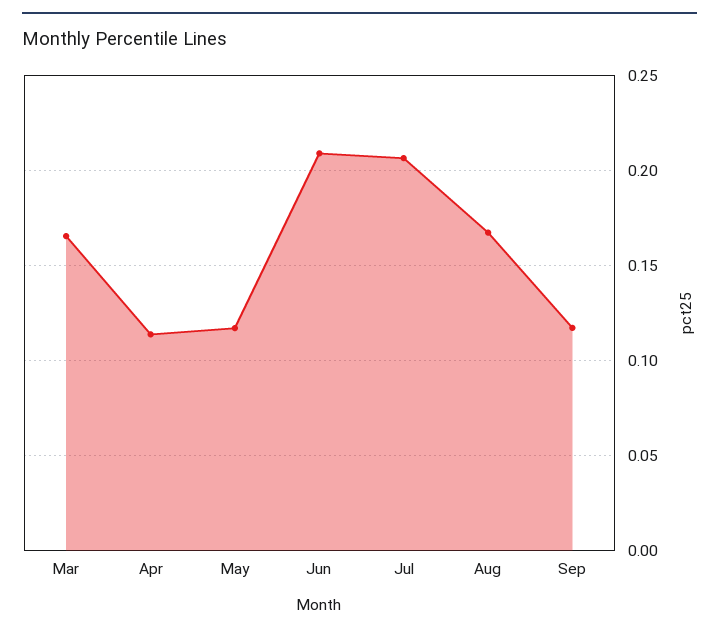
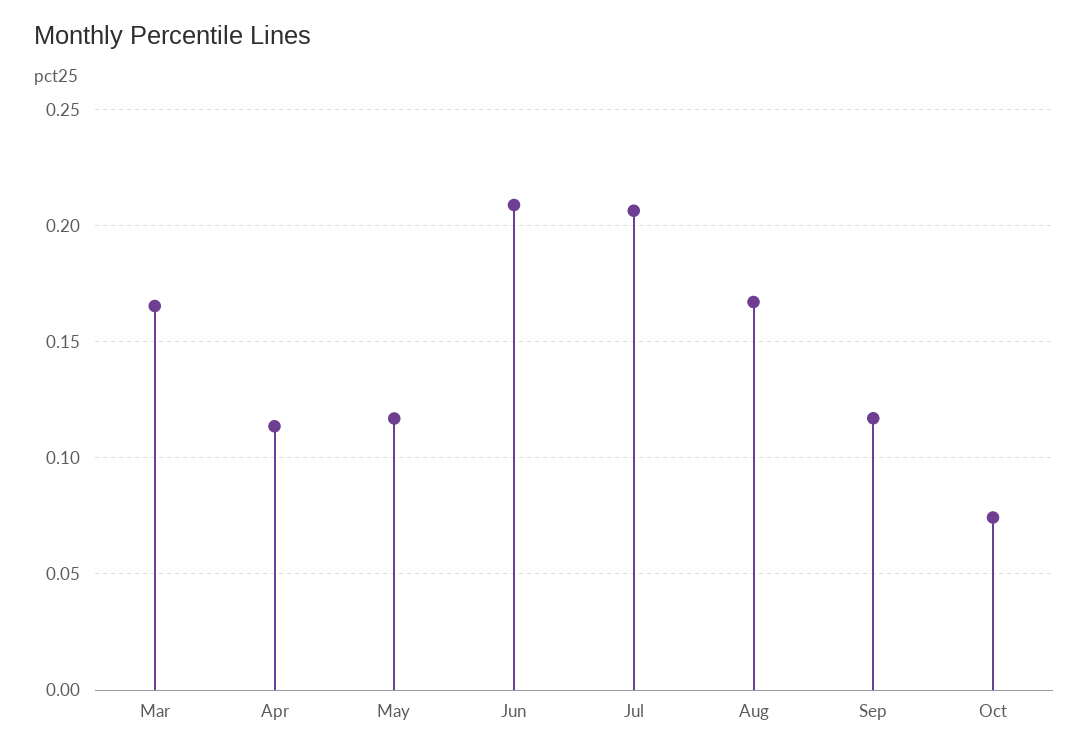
Oct: none -> 0.075

